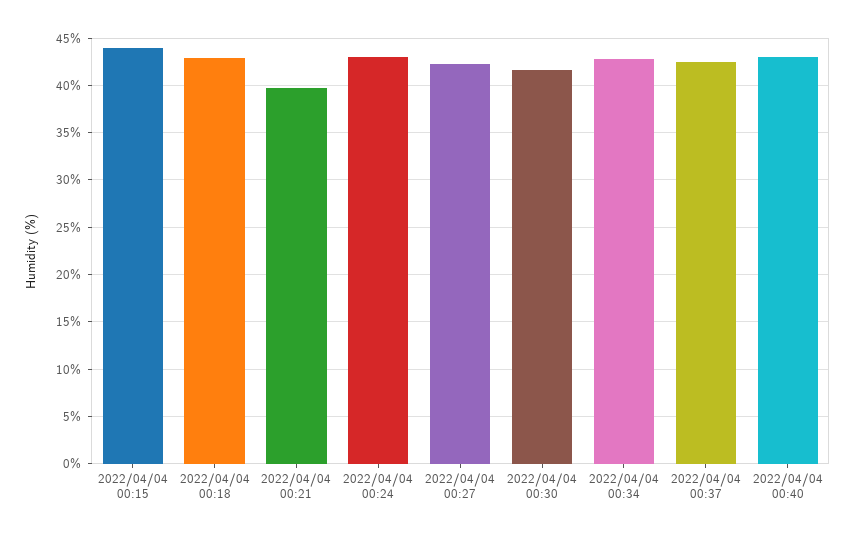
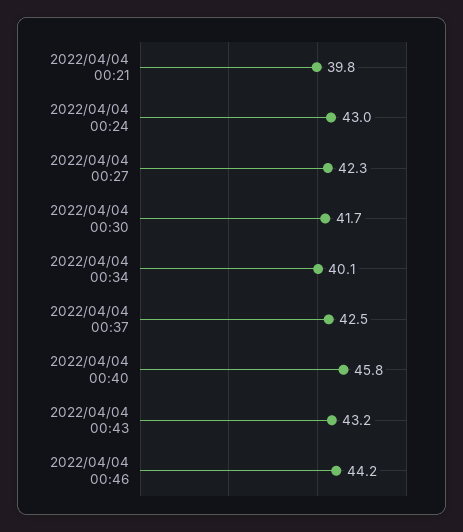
2022/04/04 00:15: 44 -> none
2022/04/04 00:18: 43 -> none
2022/04/04 00:34: 43 -> 40.1
2022/04/04 00:40: 43 -> 45.8
2022/04/04 00:43: none -> 43.2
2022/04/04 00:46: none -> 44.2

